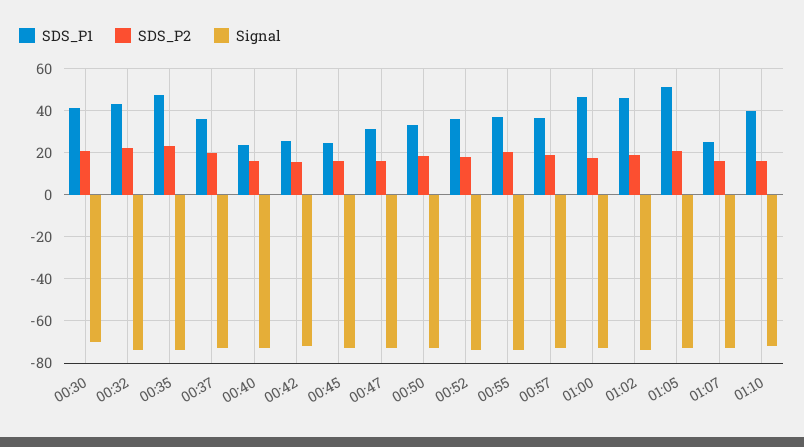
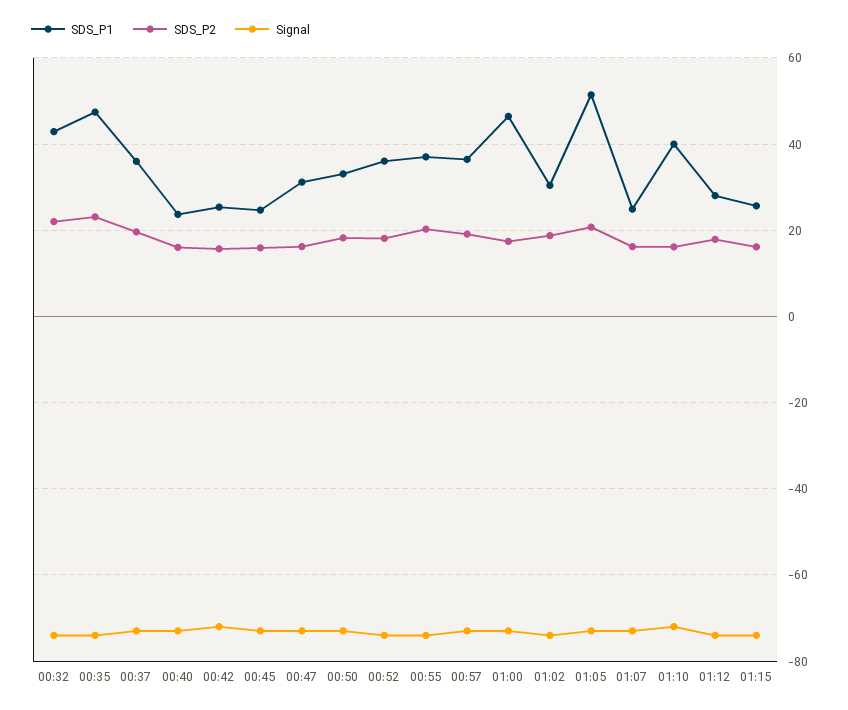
SDS_P1, 00:30: 40 -> none
SDS_P2, 00:30: 20 -> none
Signal, 00:30: -70 -> none
SDS_P1, 01:02: 45 -> 30
SDS_P1, 01:12: none -> 28
SDS_P2, 01:12: none -> 18
Signal, 01:12: none -> -74
SDS_P1, 01:15: none -> 26
SDS_P2, 01:15: none -> 16
Signal, 01:15: none -> -74

